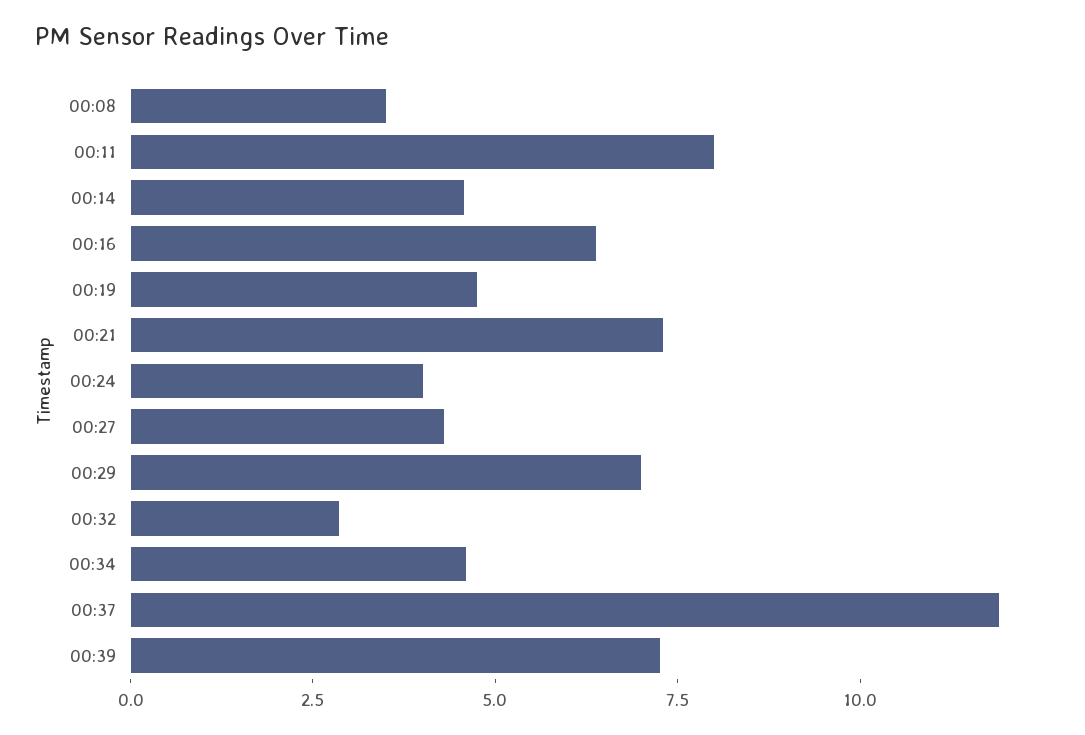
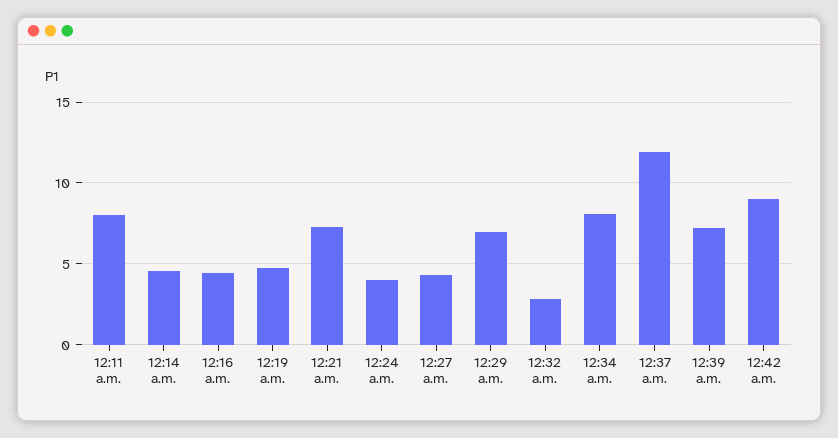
00:08: 3.5 -> none
00:16: 6.5 -> 4.5
00:34: 4.5 -> 8
12:42 a.m.: none -> 9

